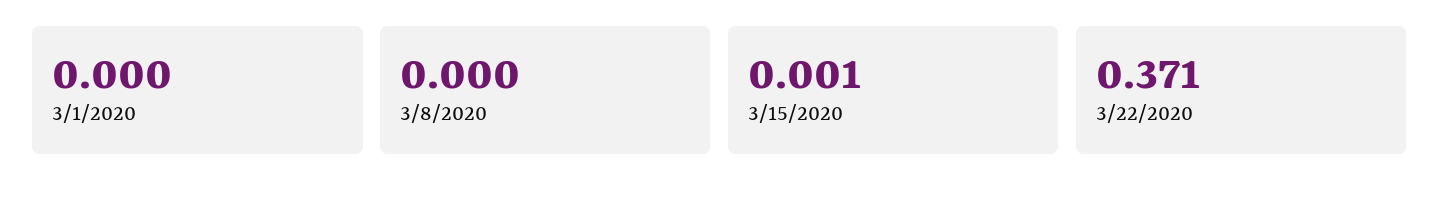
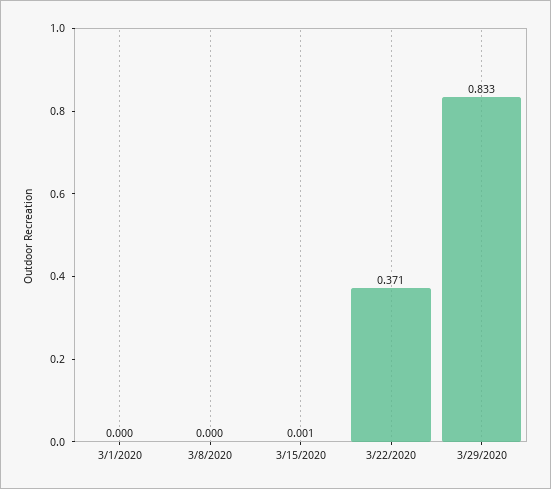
3/29/2020: none -> 0.833

